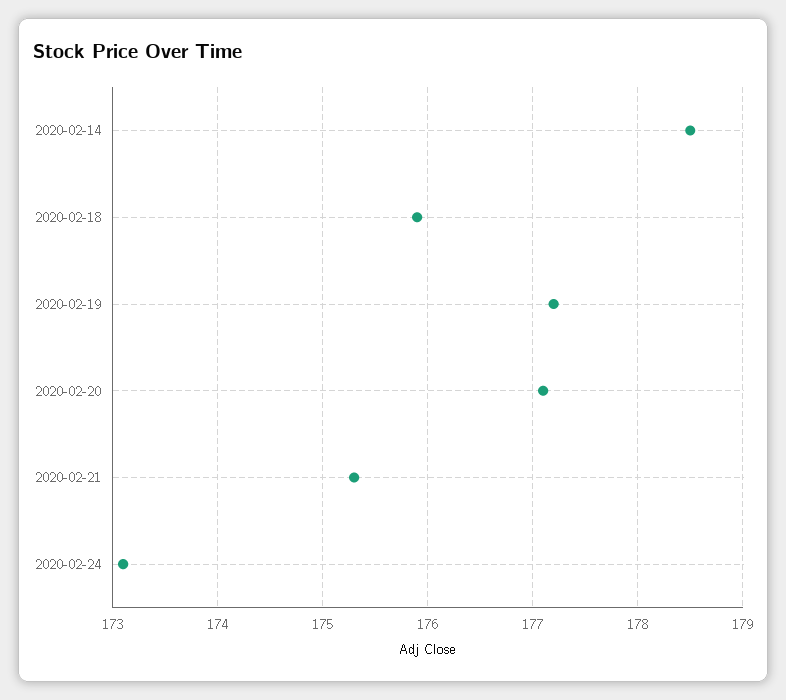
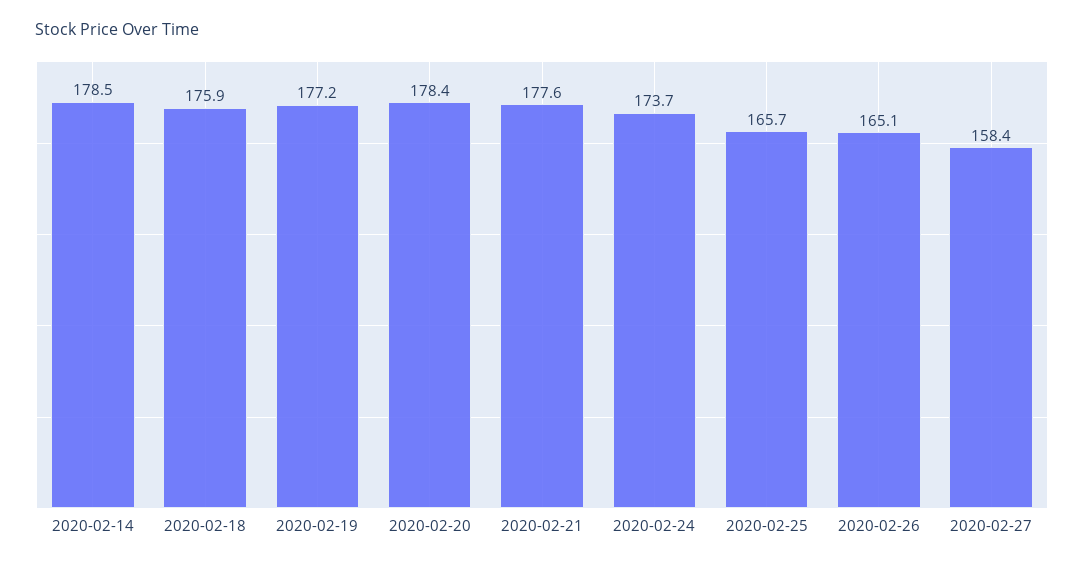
2020-02-20: 177.1 -> 178.4
2020-02-21: 175.3 -> 177.6
2020-02-24: 173.1 -> 173.7
2020-02-25: none -> 165.7
2020-02-26: none -> 165.1
2020-02-27: none -> 158.4

